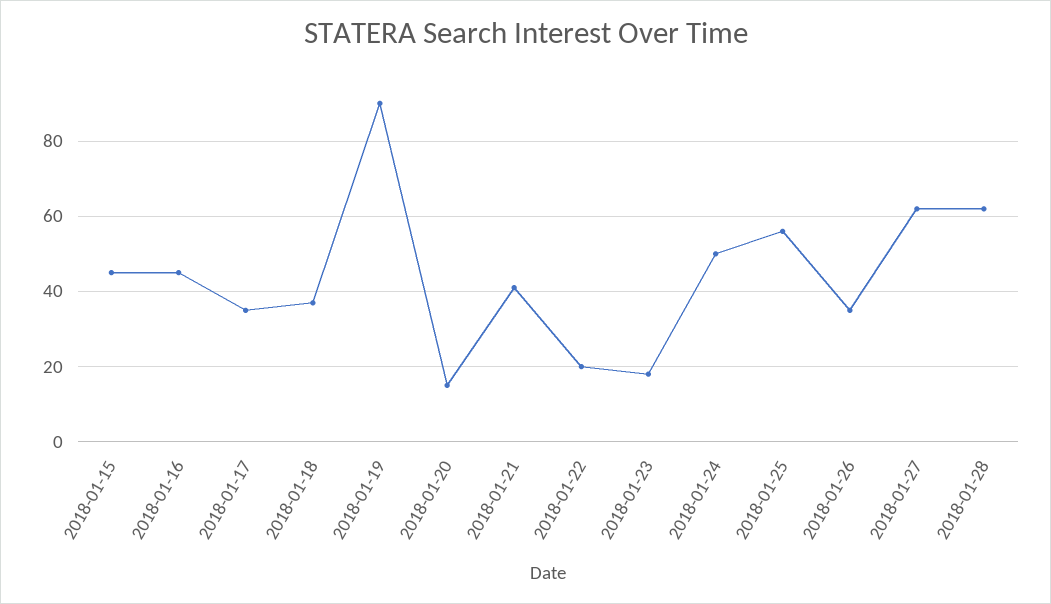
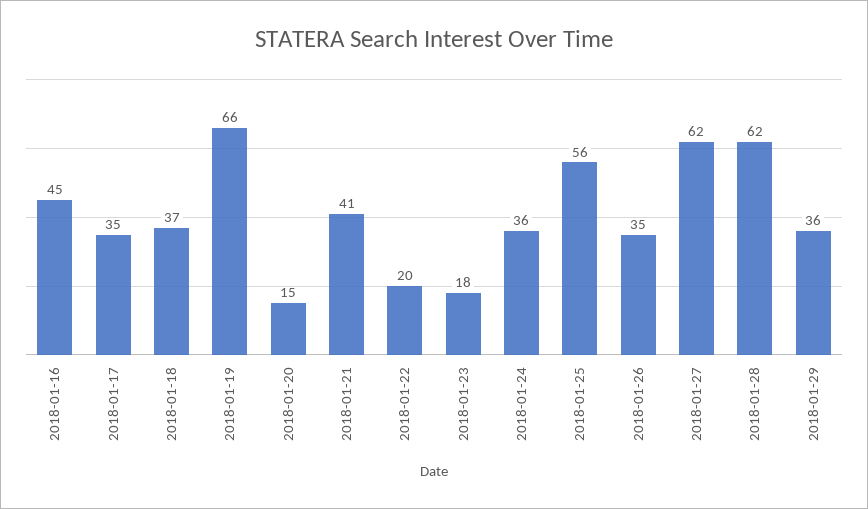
2018-01-15: 45 -> none
2018-01-19: 90 -> 66
2018-01-24: 50 -> 36
2018-01-29: none -> 36

